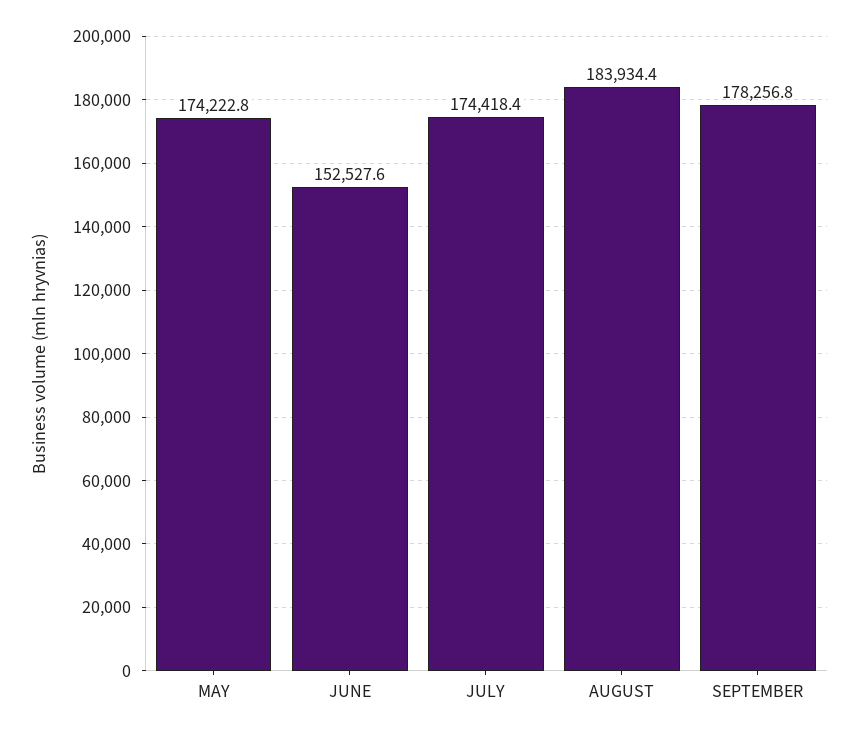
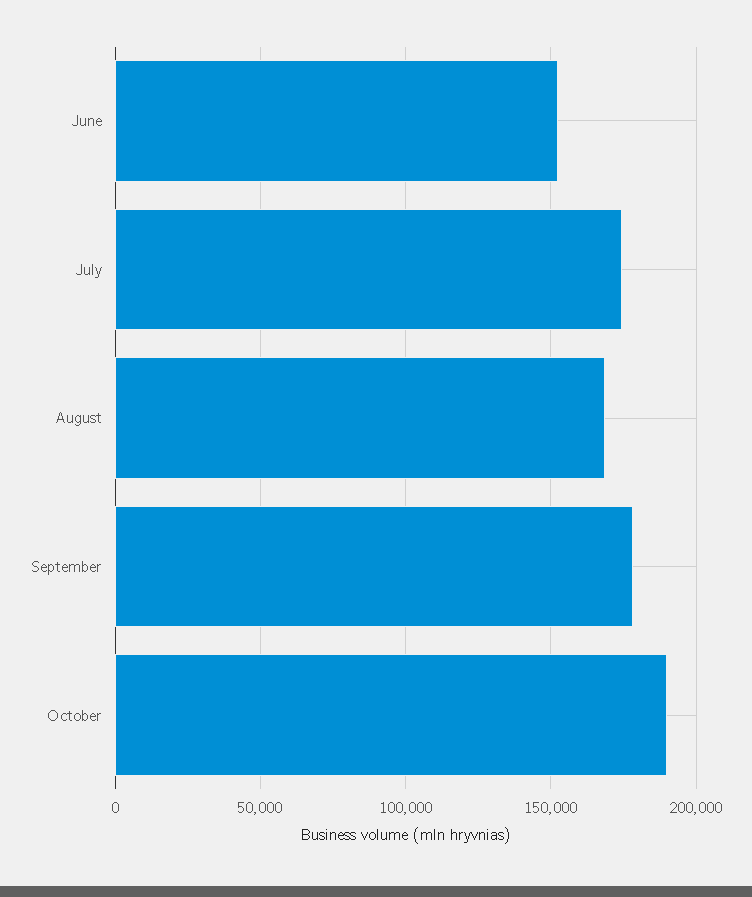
MAY: 174222.8 -> none
AUGUST: 183934.4 -> 170000
October: none -> 190000

